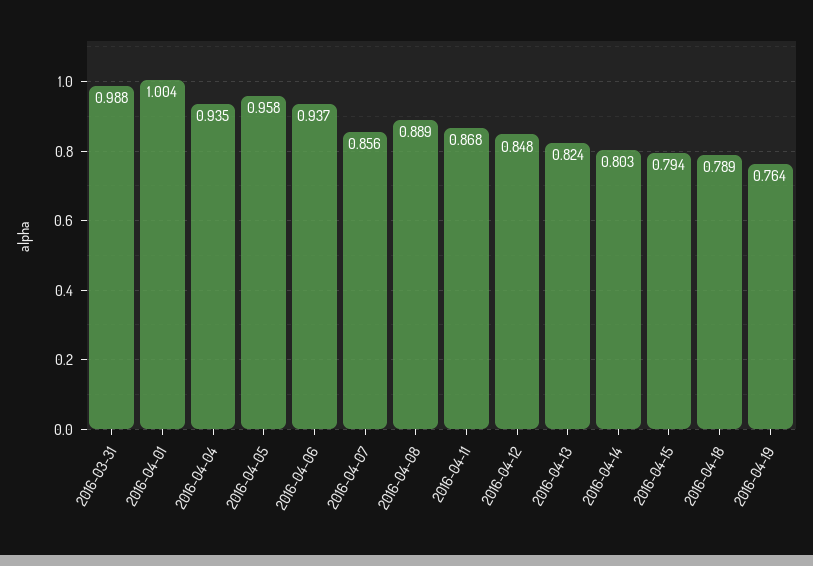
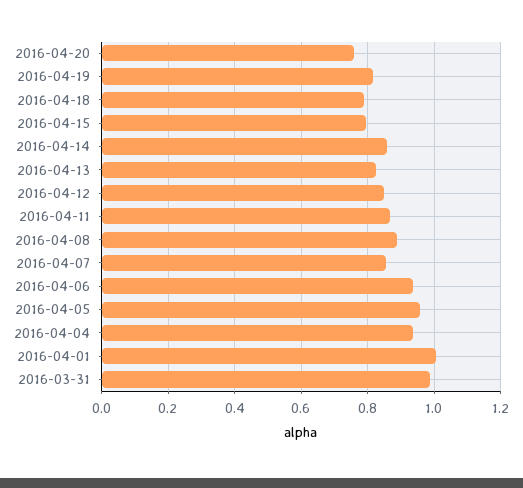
2016-04-14: 0.803 -> 0.86
2016-04-19: 0.764 -> 0.82
2016-04-20: none -> 0.76

